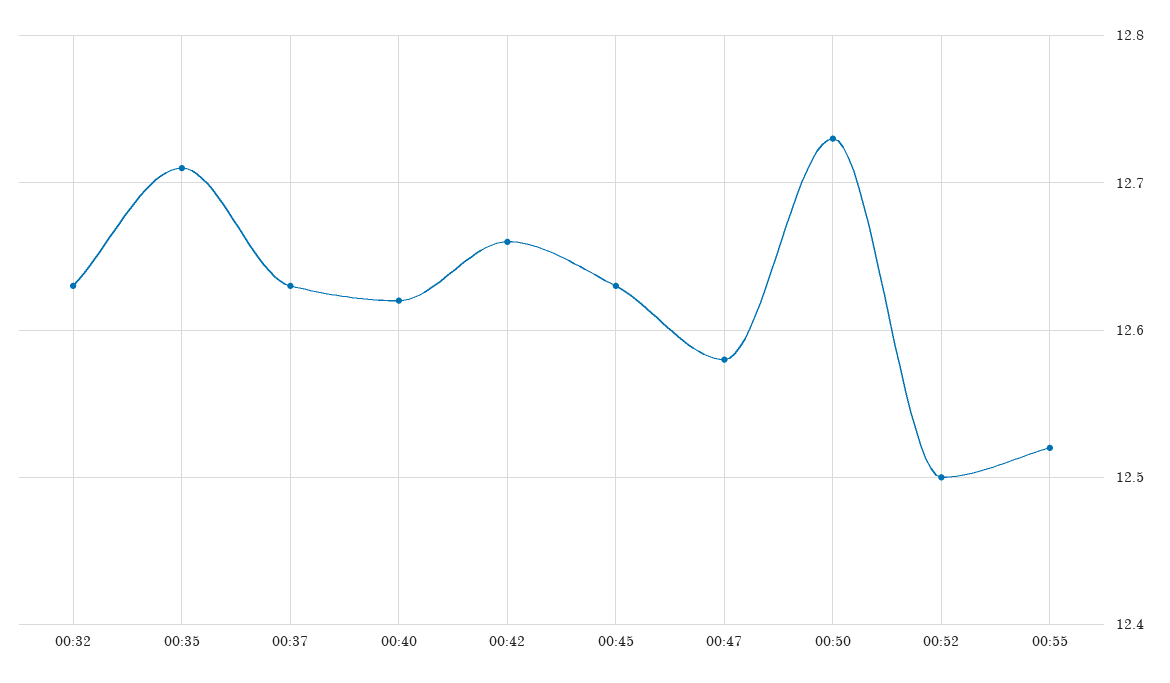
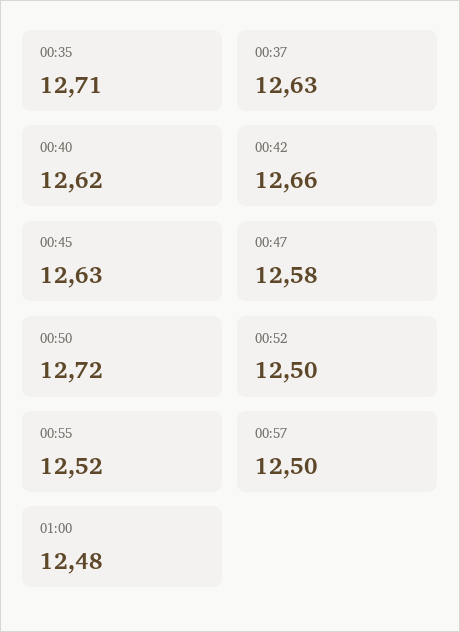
00:32: 12.63 -> none
00:50: 12.73 -> 12.72
00:57: none -> 12.5
01:00: none -> 12.48

